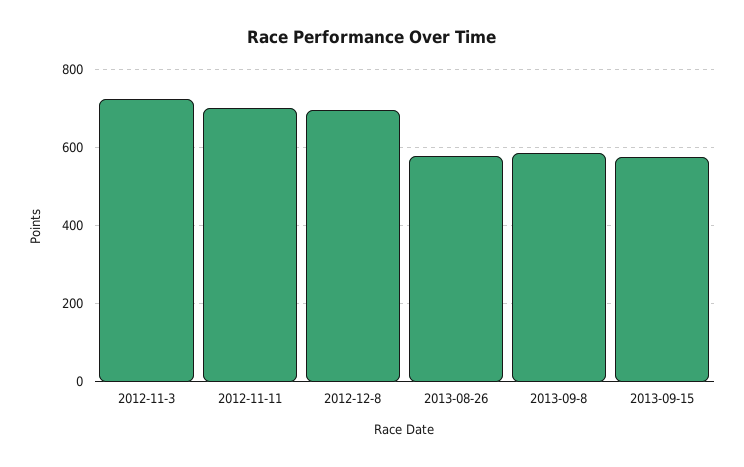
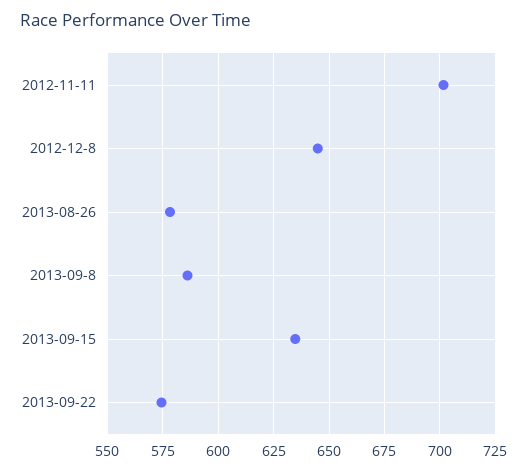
2012-11-3: 720 -> none
2012-12-8: 700 -> 645
2013-09-15: 580 -> 635
2013-09-22: none -> 575

